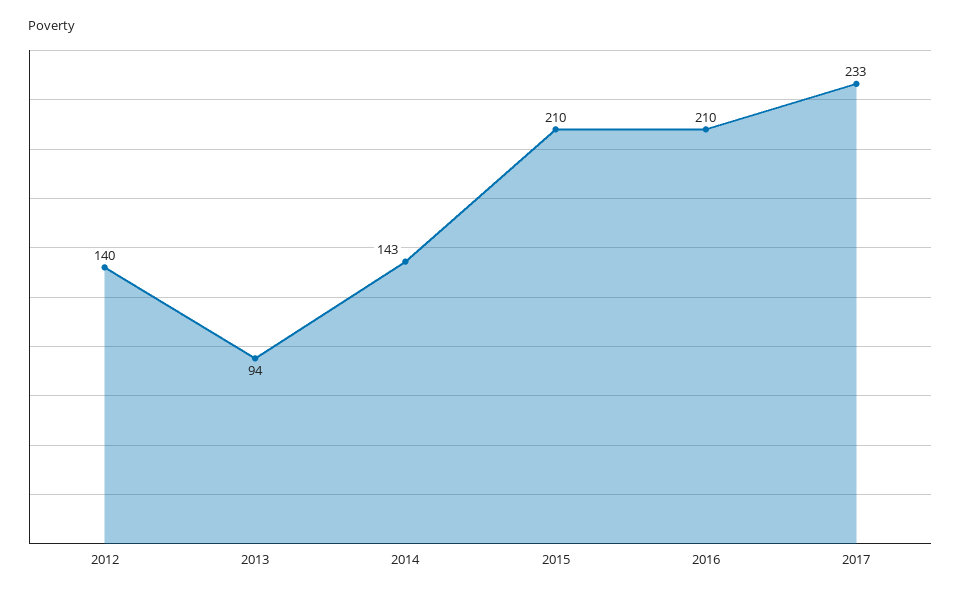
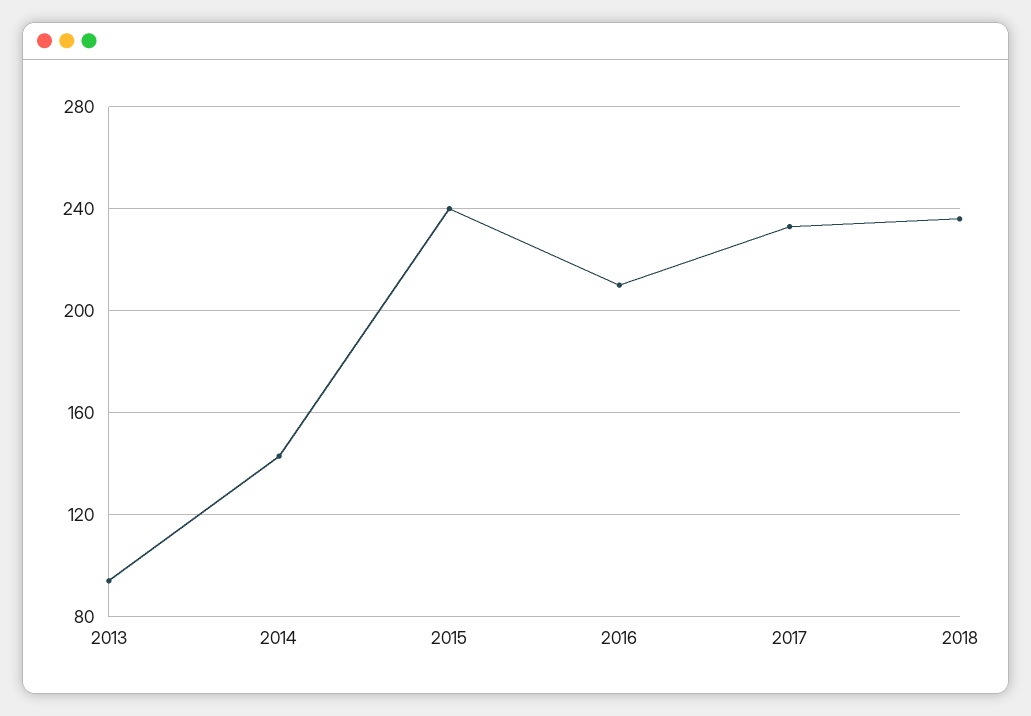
2012: 140 -> none
2015: 210 -> 240
2018: none -> 235

